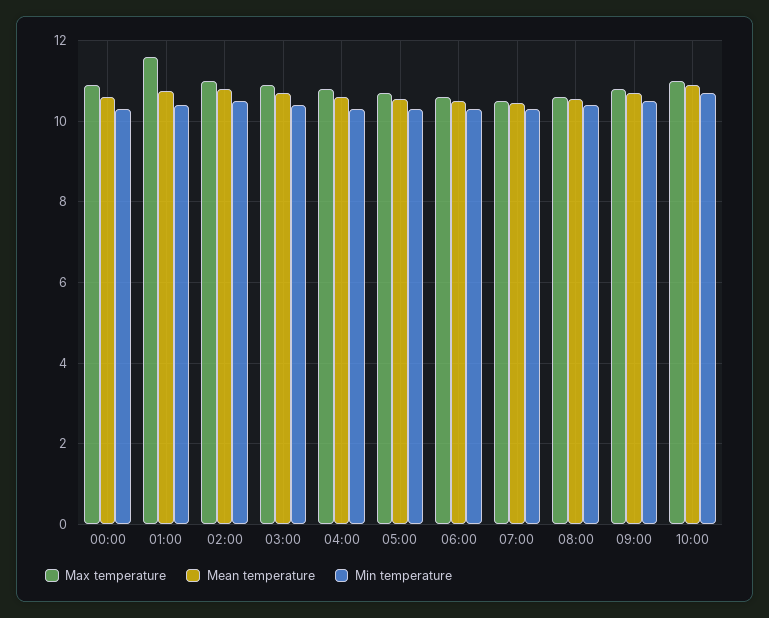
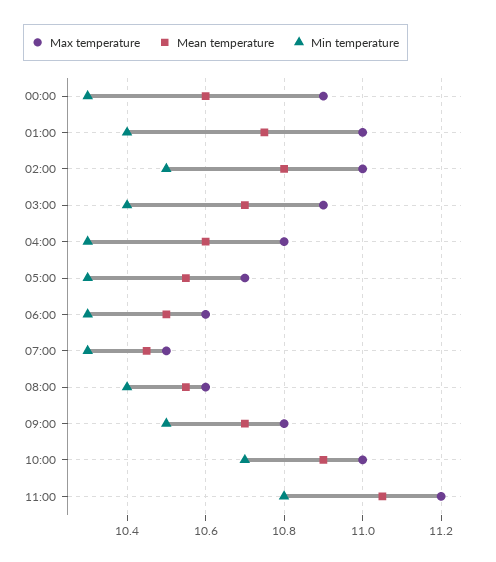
Max temperature, 01:00: 11.6 -> 11
Max temperature, 11:00: none -> 11.2
Mean temperature, 11:00: none -> 11.05
Min temperature, 11:00: none -> 10.8

